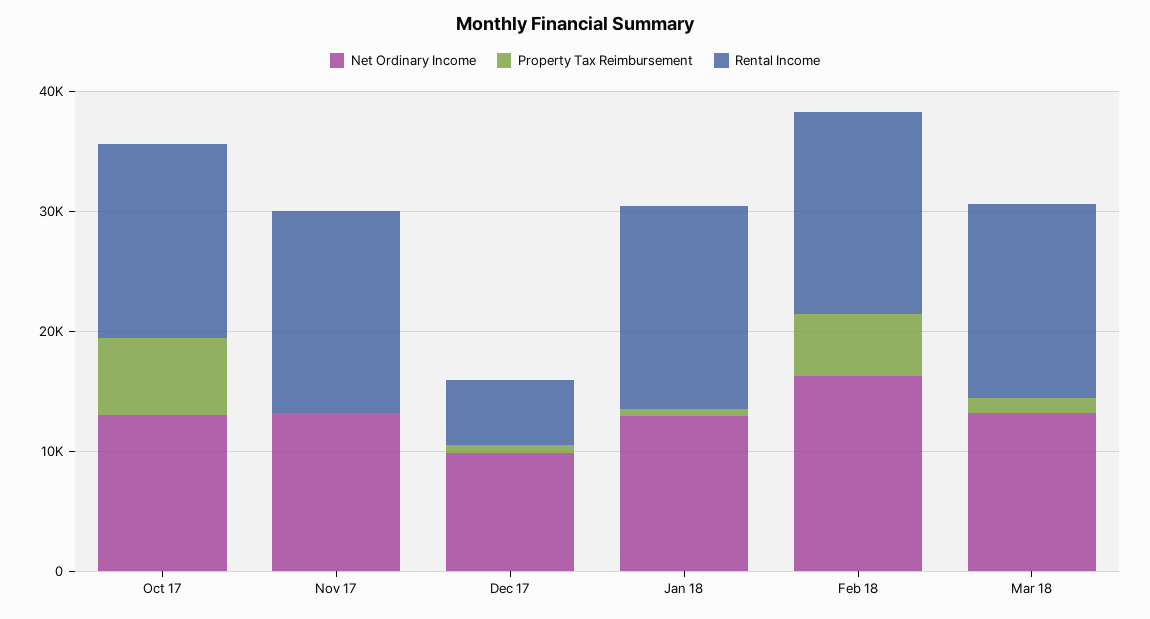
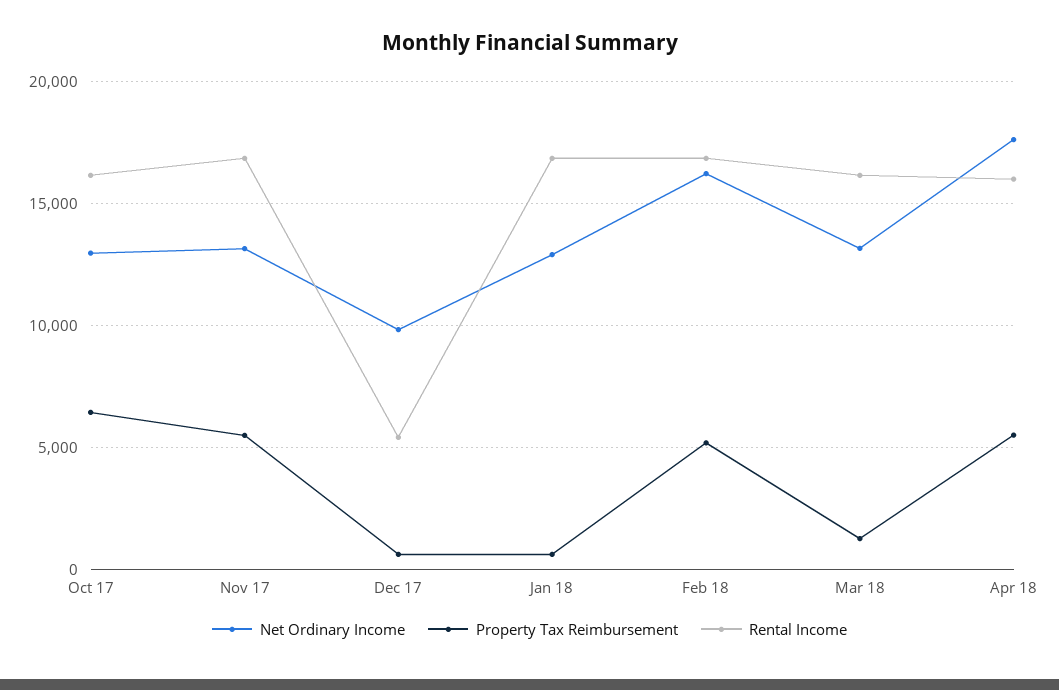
Property Tax Reimbursement, Nov 17: 0 -> 5500
Net Ordinary Income, Apr 18: none -> 17500
Property Tax Reimbursement, Apr 18: none -> 5500
Rental Income, Apr 18: none -> 16000

